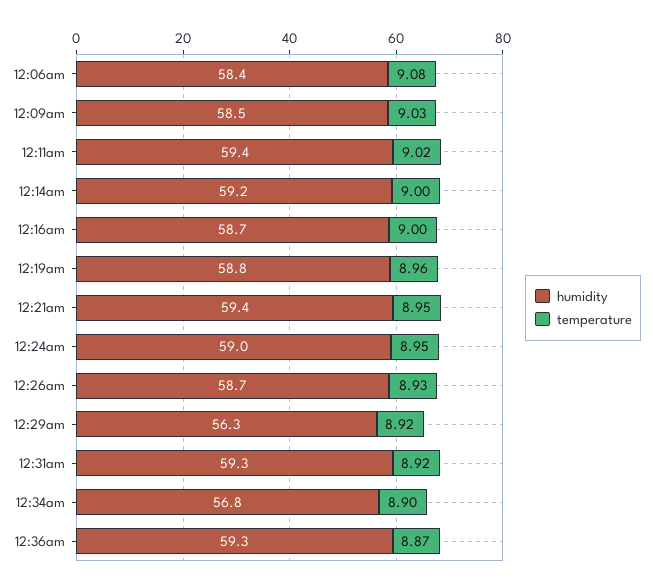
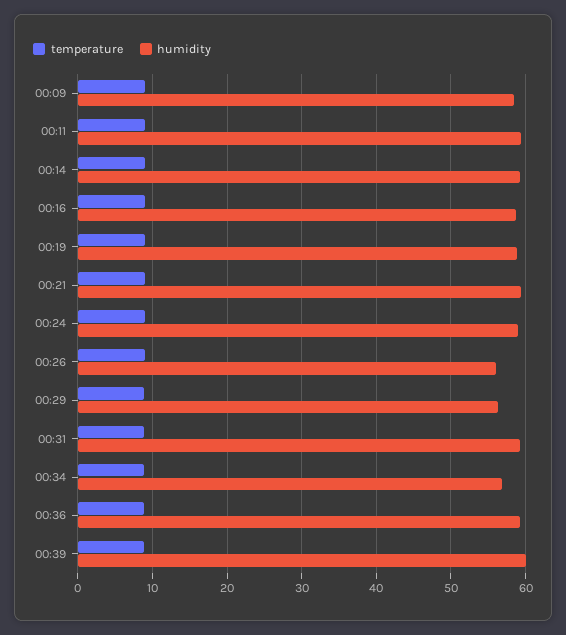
humidity, 12:06am: 58.4 -> none
temperature, 12:06am: 9.08 -> none
humidity, 12:26am: 58.7 -> 56
temperature, 00:39: none -> 9
humidity, 00:39: none -> 60

